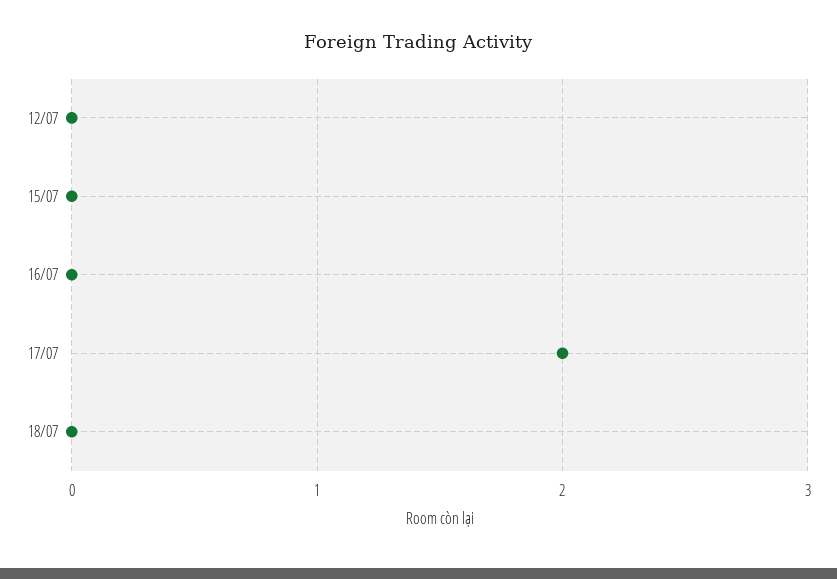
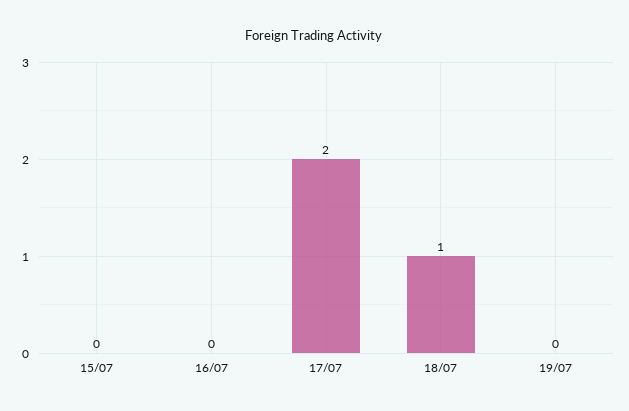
12/07: 0 -> none
18/07: 0 -> 1
19/07: none -> 0

